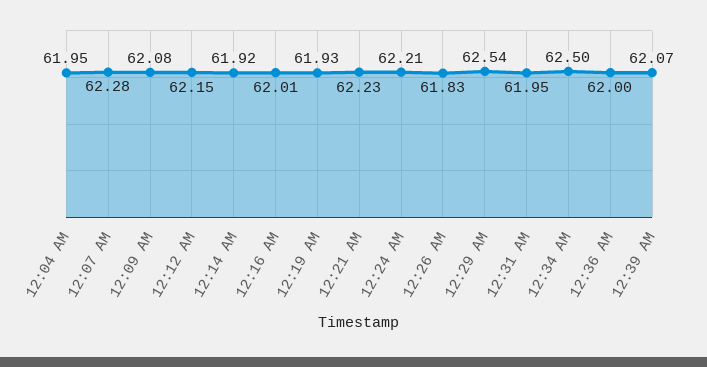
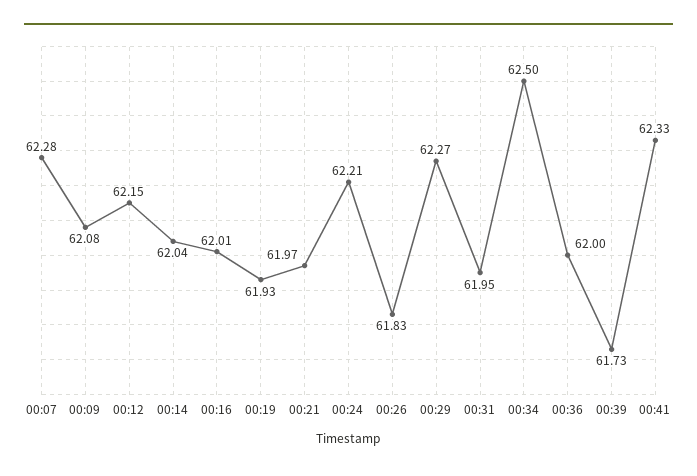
12:04 AM: 61.95 -> none
12:14 AM: 61.92 -> 62.04
12:21 AM: 62.23 -> 61.97
12:29 AM: 62.54 -> 62.27
12:39 AM: 62.07 -> 61.73
00:41: none -> 62.33

